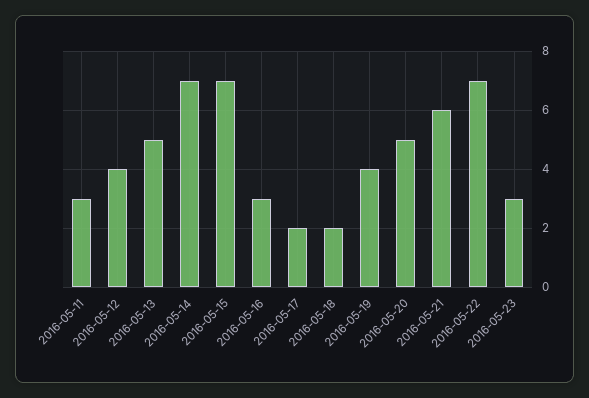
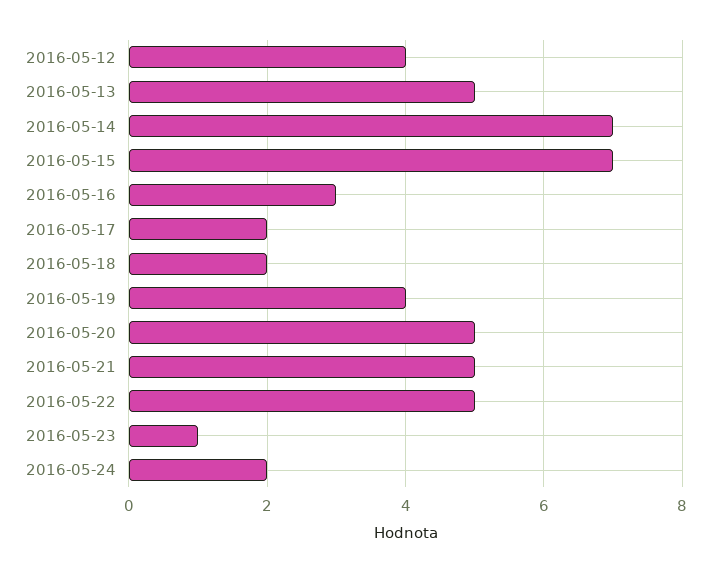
2016-05-11: 3 -> none
2016-05-21: 6 -> 5
2016-05-22: 7 -> 5
2016-05-23: 3 -> 1
2016-05-24: none -> 2

